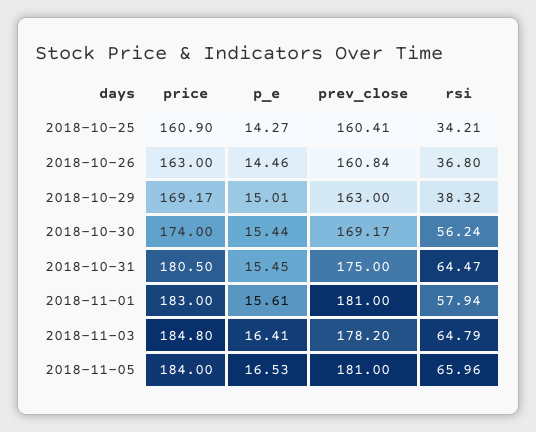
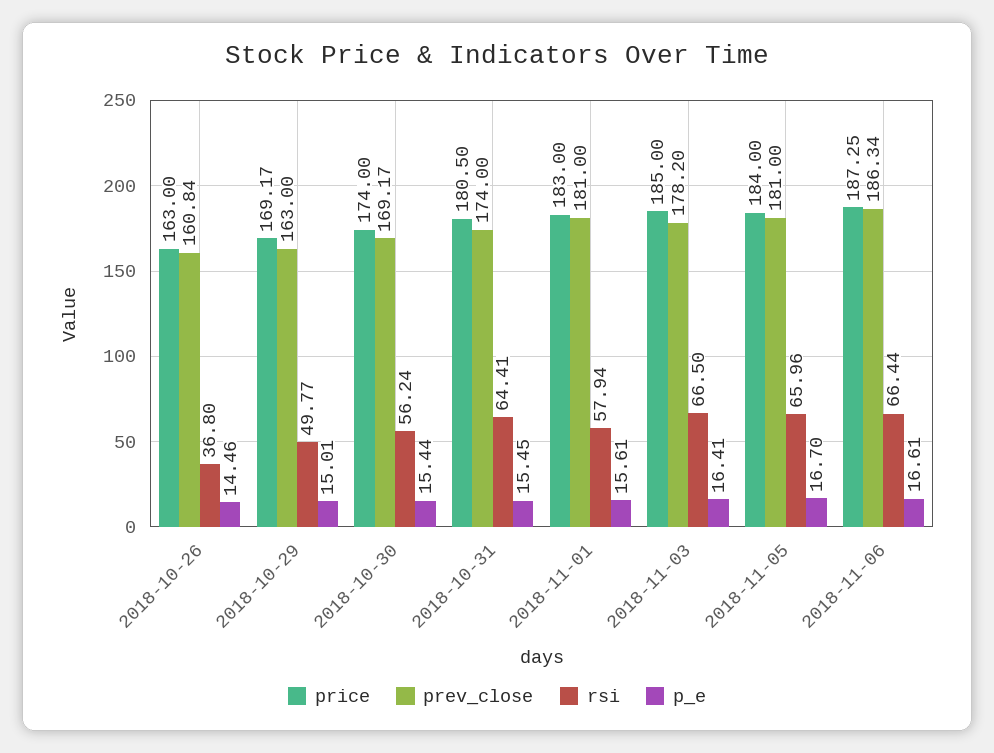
price, 2018-10-25: 160.9 -> none
p_e, 2018-10-25: 14.27 -> none
prev_close, 2018-10-25: 160.41 -> none
rsi, 2018-10-25: 34.21 -> none
rsi, 2018-10-29: 38.32 -> 49.77
prev_close, 2018-10-31: 175 -> 174
rsi, 2018-10-31: 64.47 -> 64.41
price, 2018-11-03: 184.8 -> 185
rsi, 2018-11-03: 64.79 -> 66.5
p_e, 2018-11-05: 16.53 -> 16.7
price, 2018-11-06: none -> 187.25
prev_close, 2018-11-06: none -> 186.34
rsi, 2018-11-06: none -> 66.44
p_e, 2018-11-06: none -> 16.61

